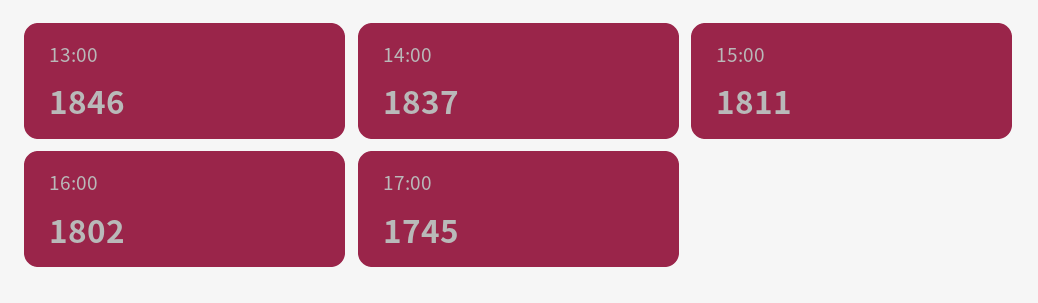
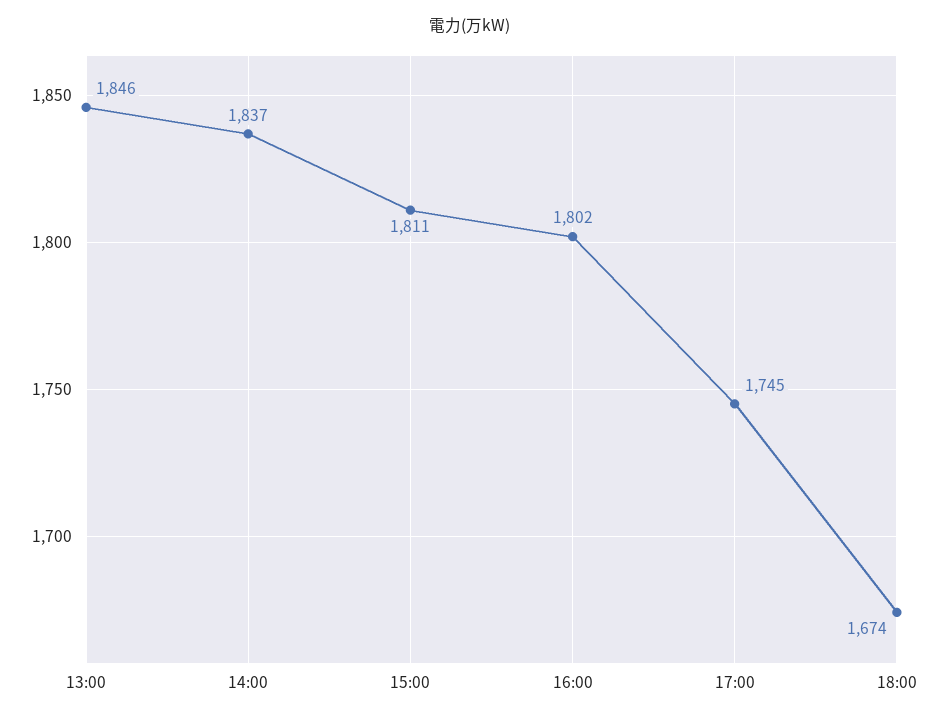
18:00: none -> 1674

